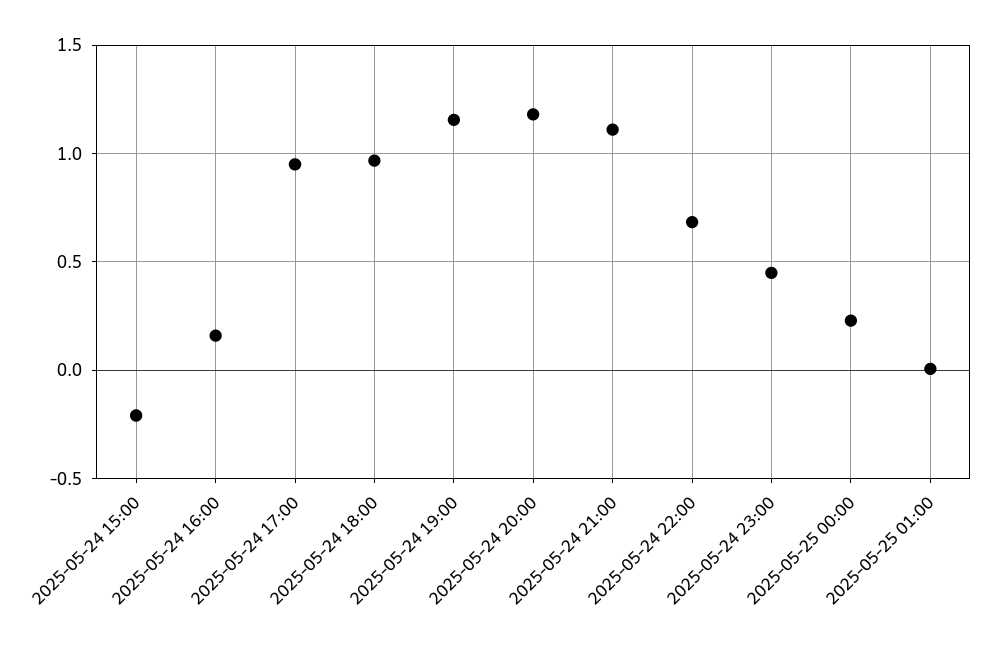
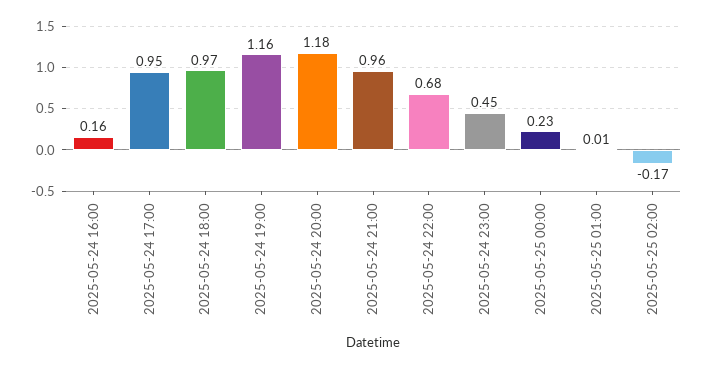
2025-05-24 15:00: -0.2 -> none
2025-05-24 21:00: 1.1 -> 0.96
2025-05-25 02:00: none -> -0.17

